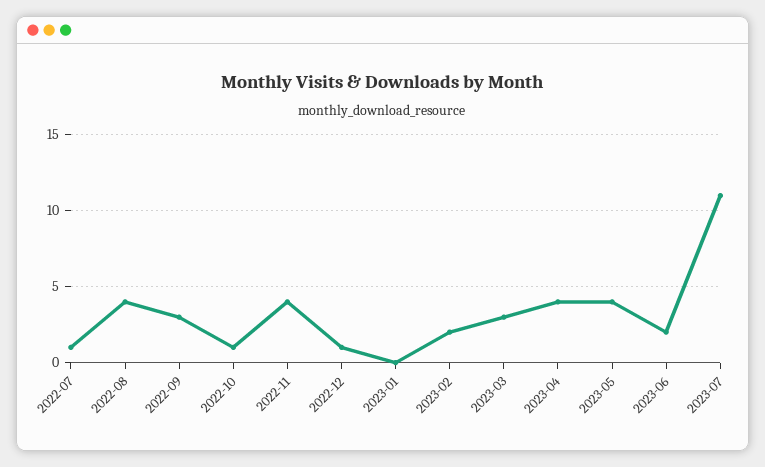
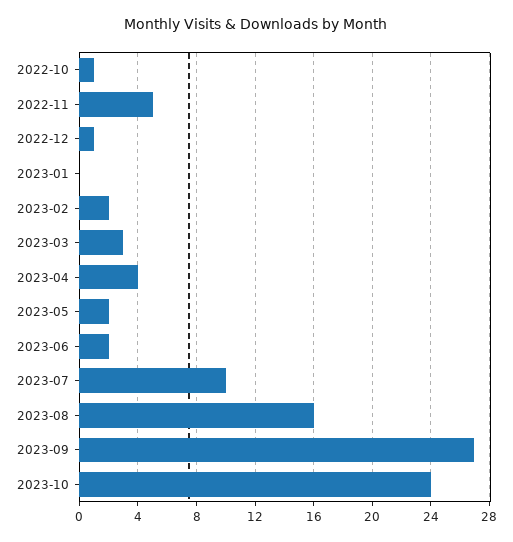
2022-07: 1 -> none
2022-08: 4 -> none
2022-09: 3 -> none
2022-11: 4 -> 5
2023-05: 4 -> 2
2023-07: 11 -> 10
2023-08: none -> 16
2023-09: none -> 27
2023-10: none -> 24

